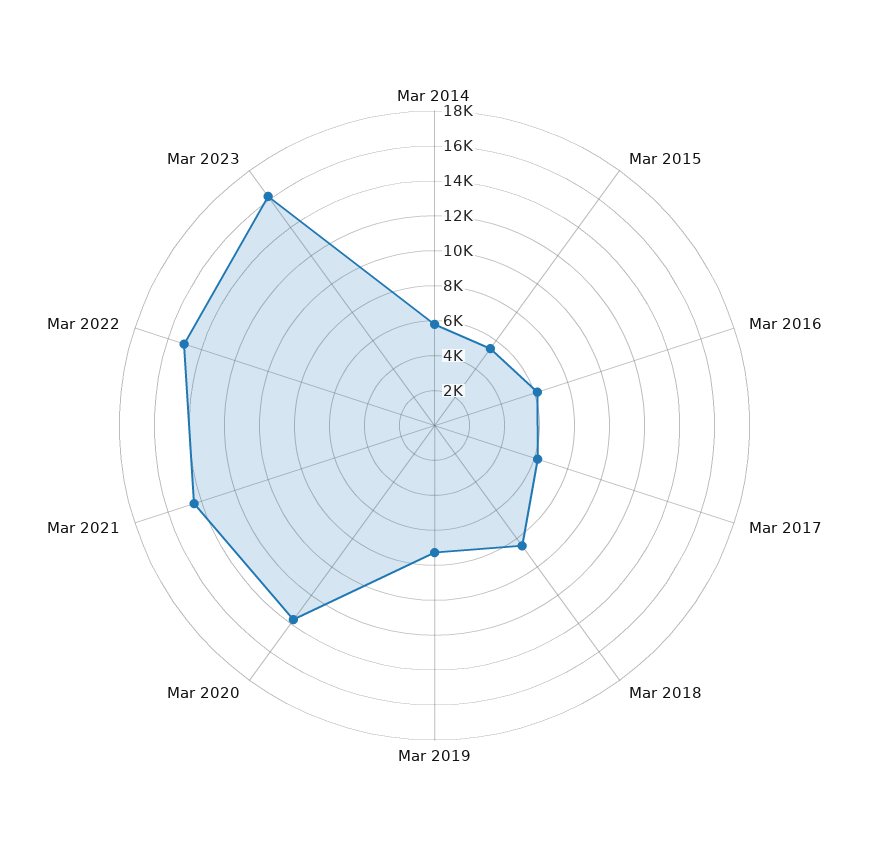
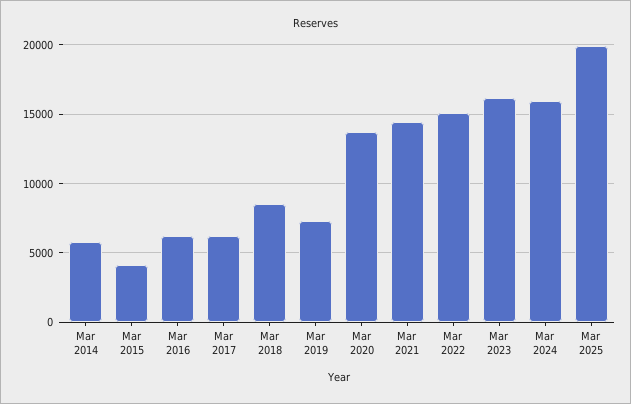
Mar 2015: 5500 -> 4000
Mar 2024: none -> 16000
Mar 2025: none -> 20000

